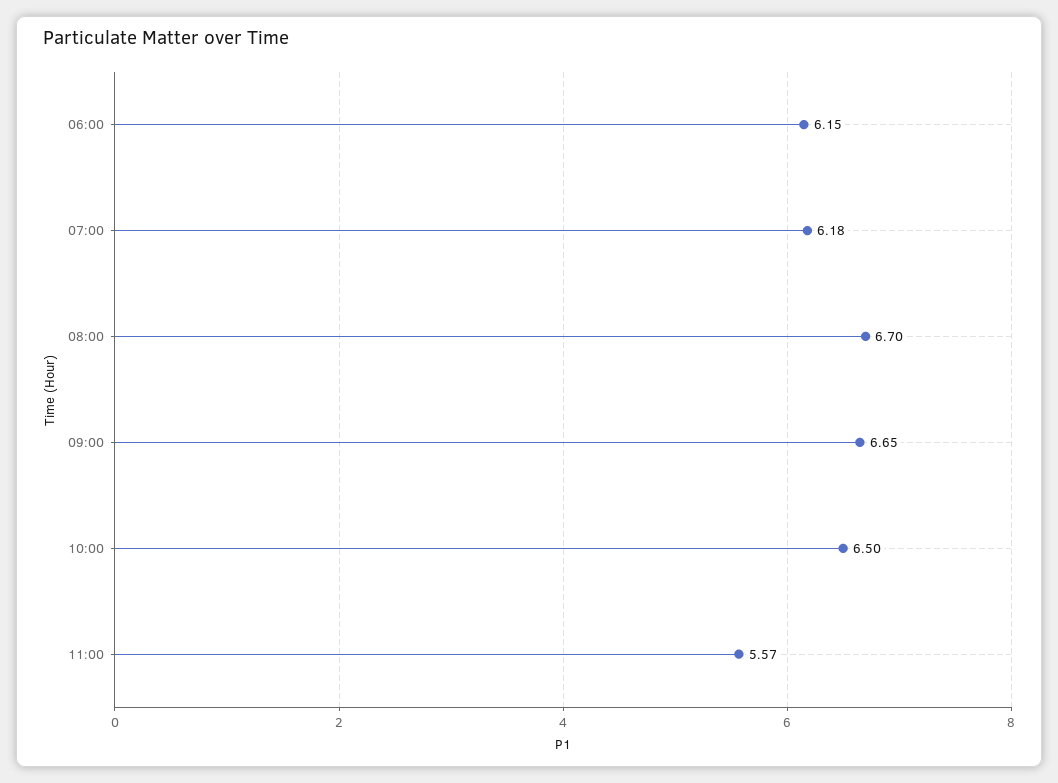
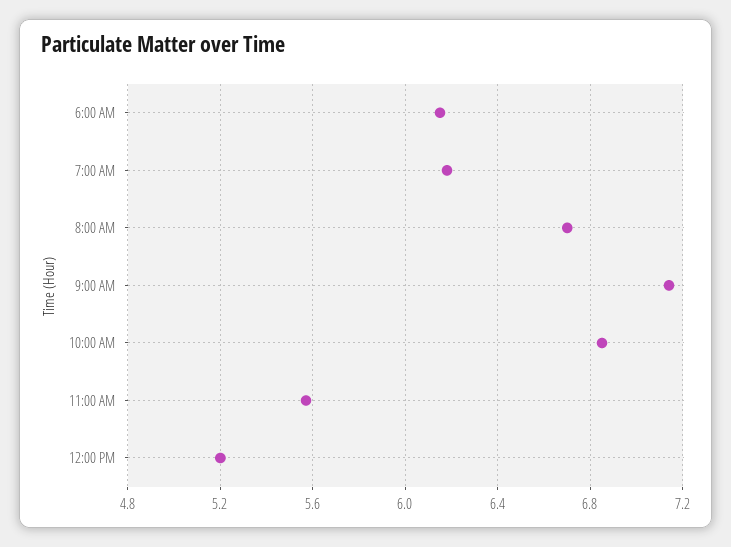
09:00: 6.65 -> 7.15
10:00: 6.5 -> 6.85
12:00 PM: none -> 5.2

